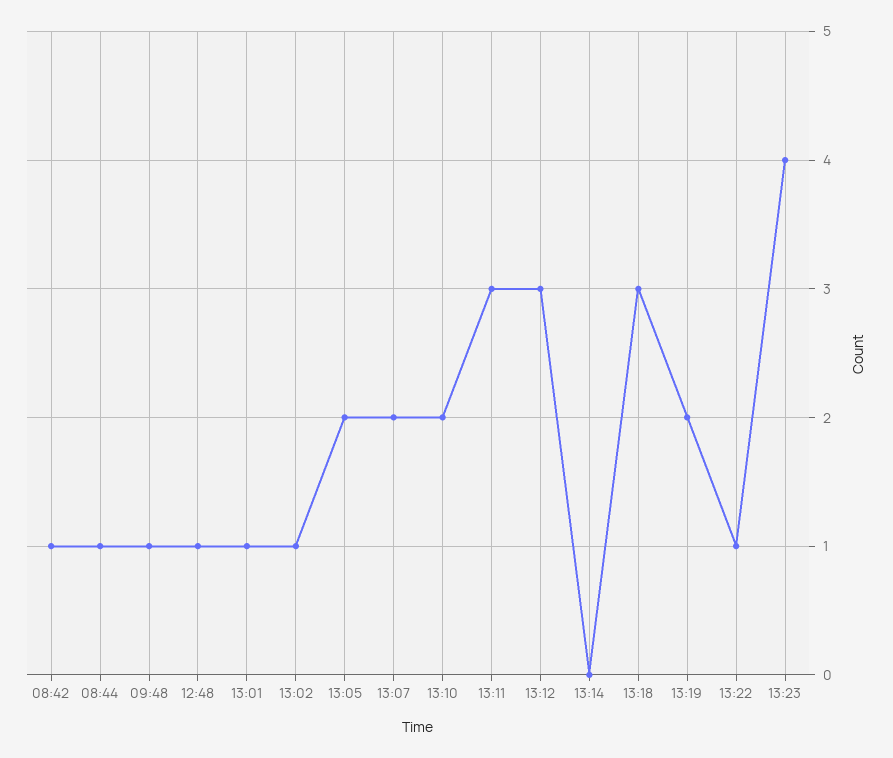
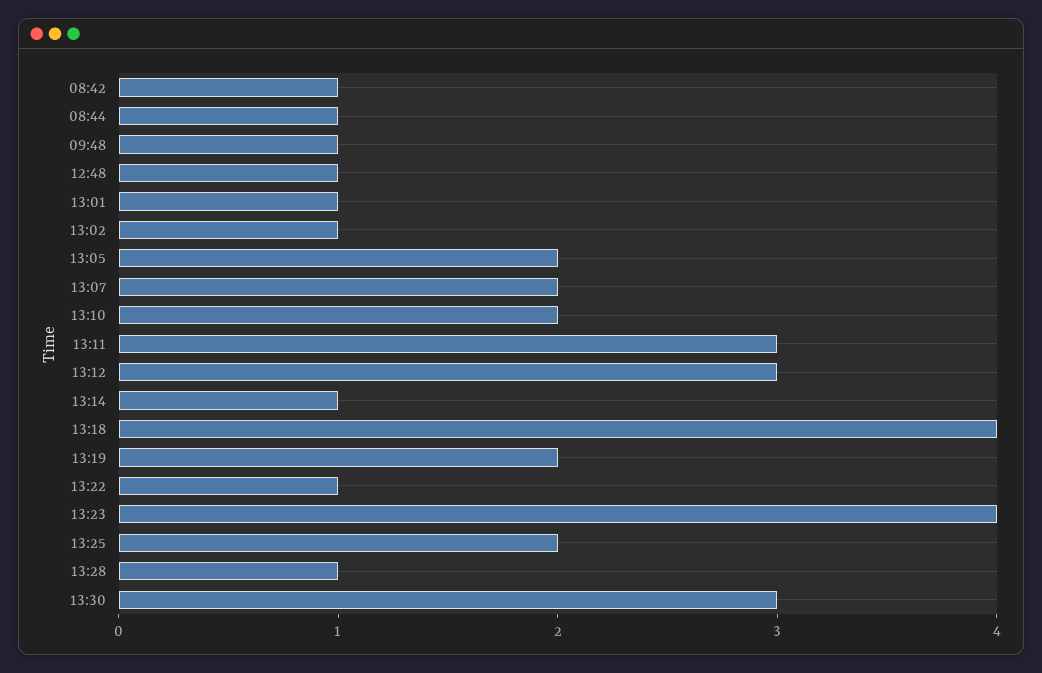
13:14: 0 -> 1
13:18: 3 -> 4
13:25: none -> 2
13:28: none -> 1
13:30: none -> 3

